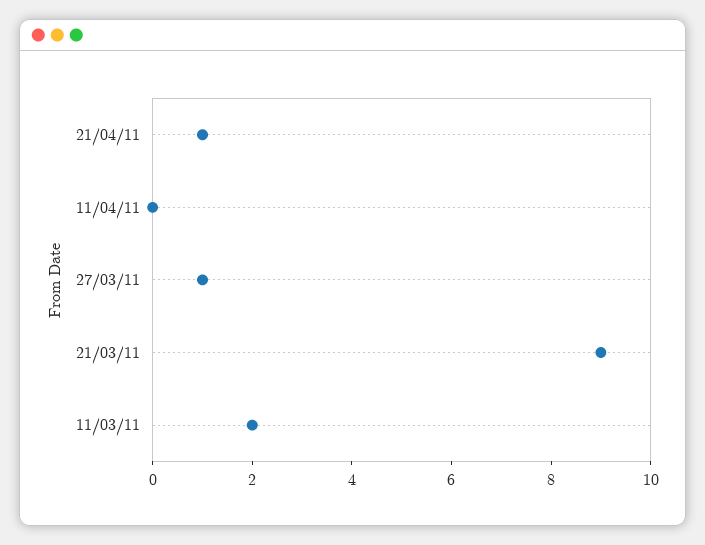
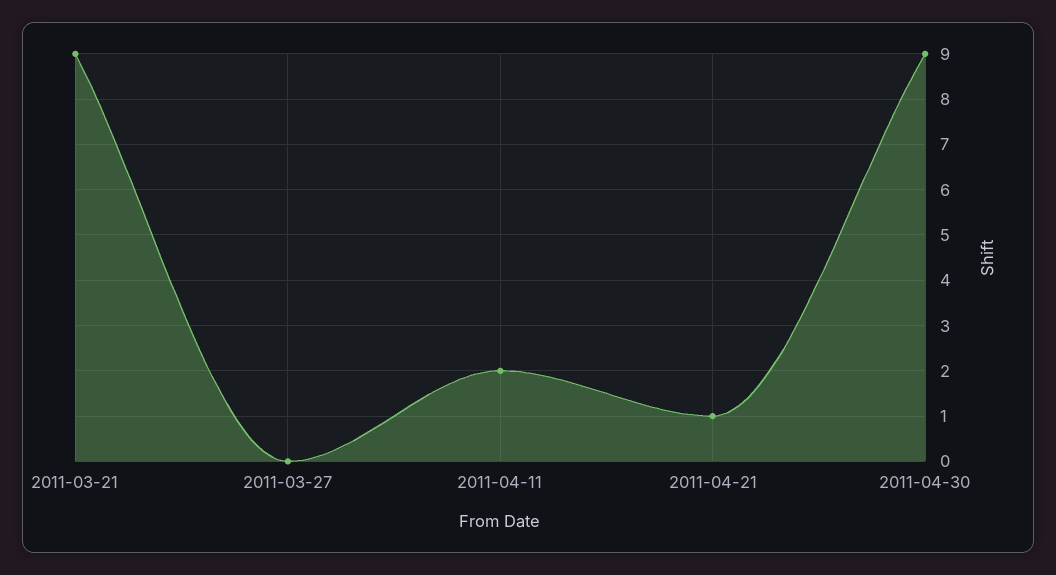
11/04/11: 0 -> 2
27/03/11: 1 -> 0
11/03/11: 2 -> none
2011-04-30: none -> 9

